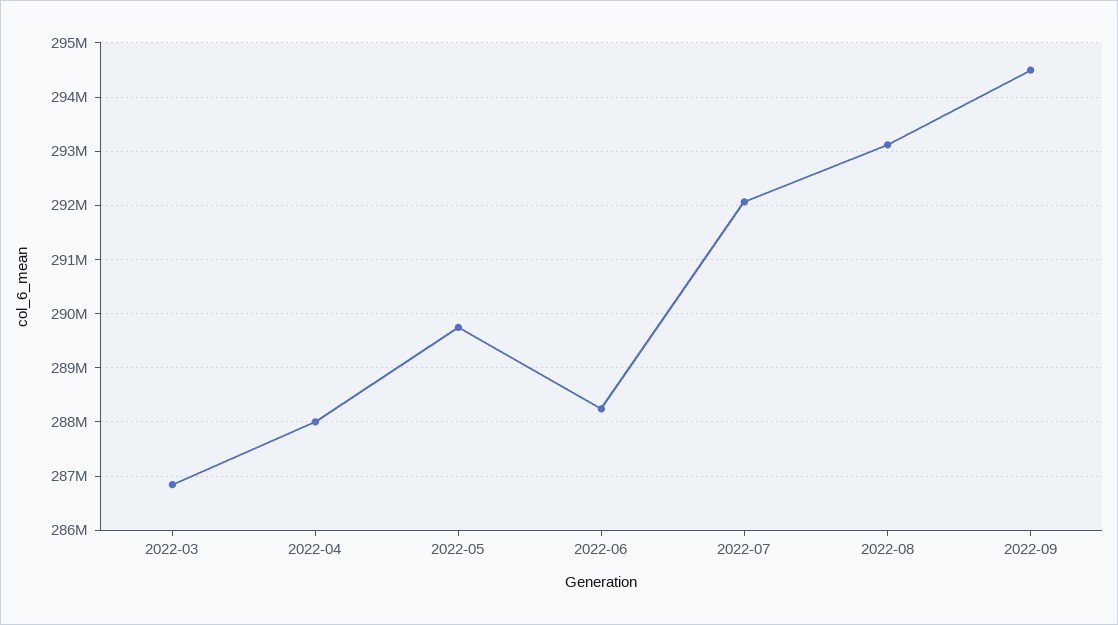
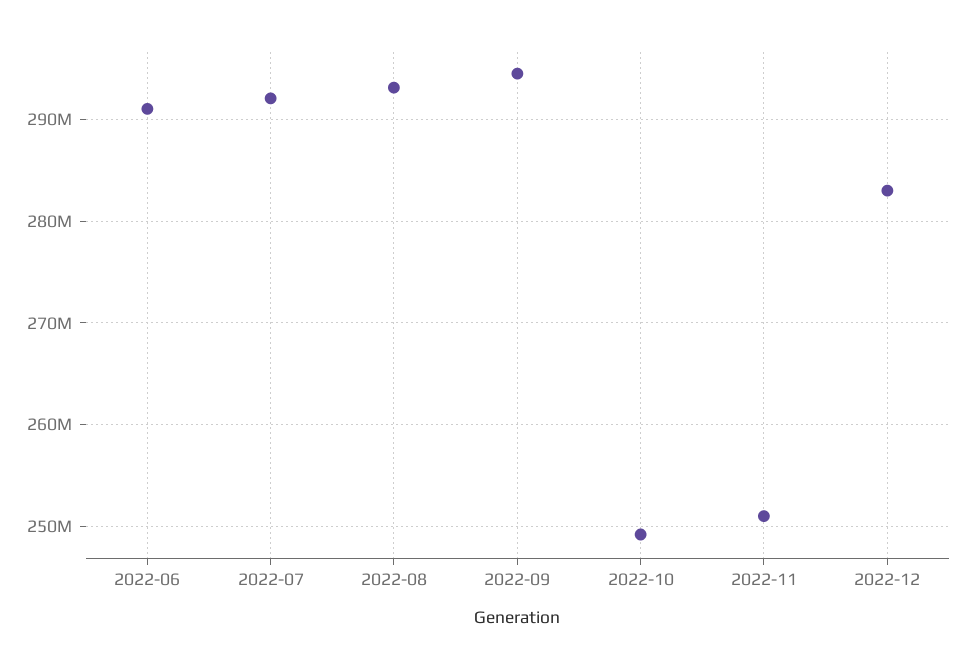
2022-03: 286800000 -> none
2022-04: 288000000 -> none
2022-05: 289800000 -> none
2022-06: 288200000 -> 291000000
2022-10: none -> 249000000
2022-11: none -> 251000000
2022-12: none -> 283000000

